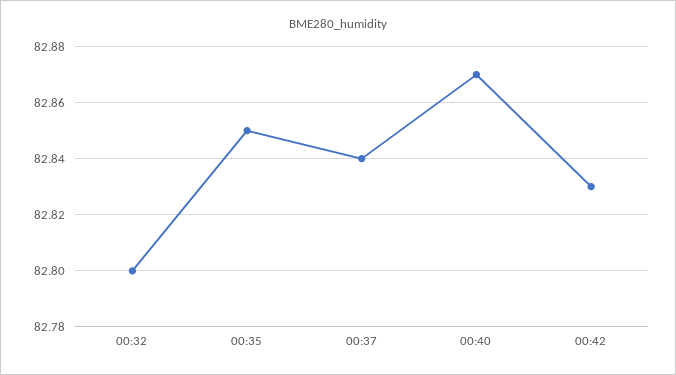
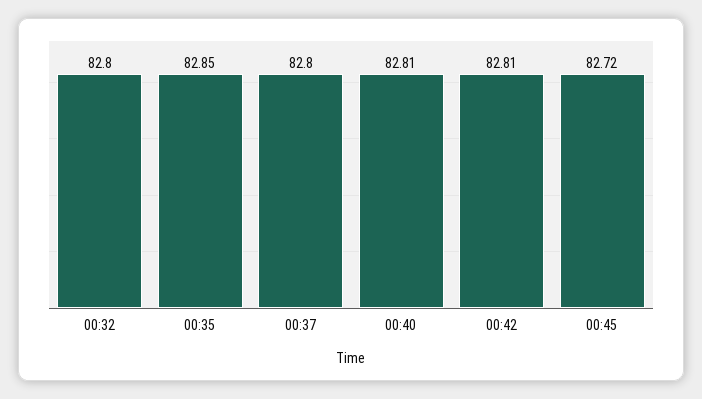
00:37: 82.84 -> 82.8
00:40: 82.87 -> 82.81
00:42: 82.83 -> 82.81
00:45: none -> 82.72

